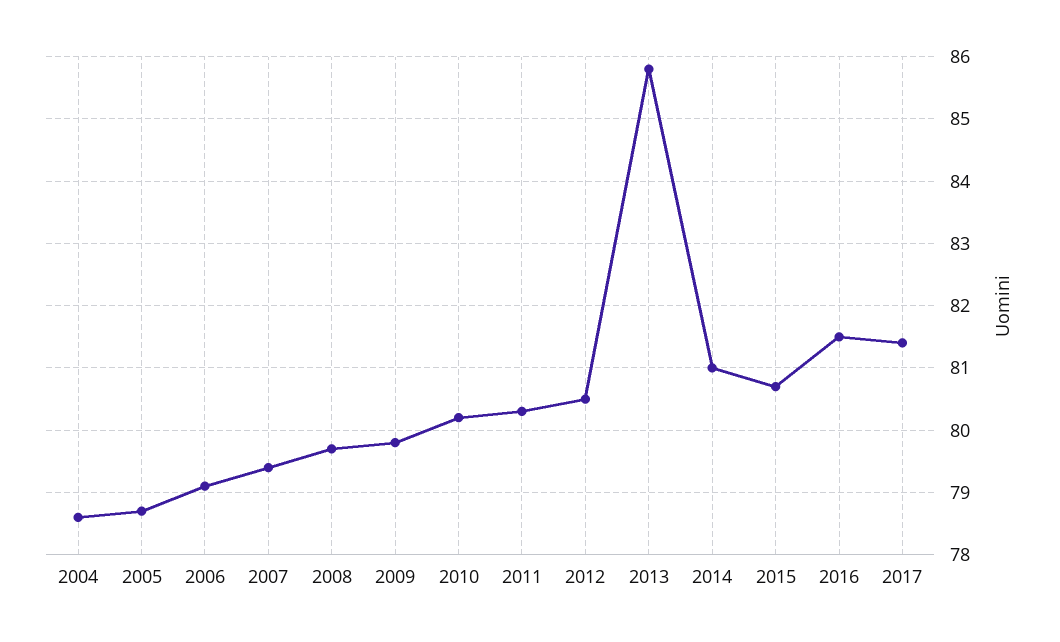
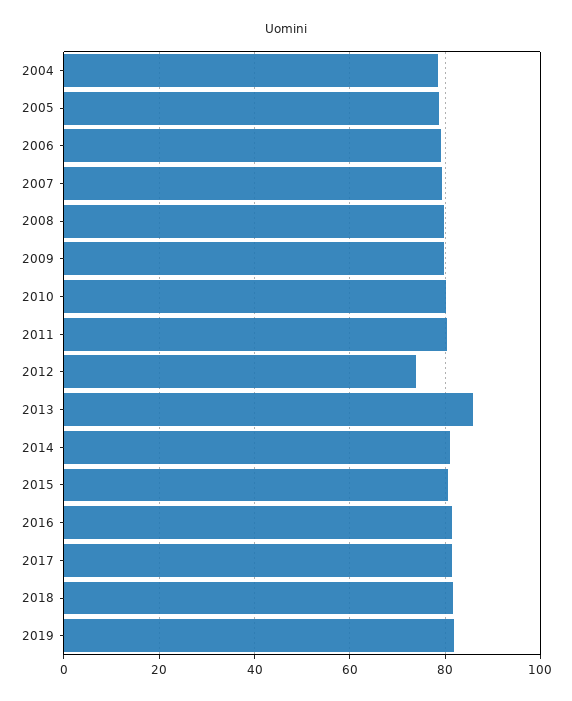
2012: 80.5 -> 74
2018: none -> 82
2019: none -> 82

